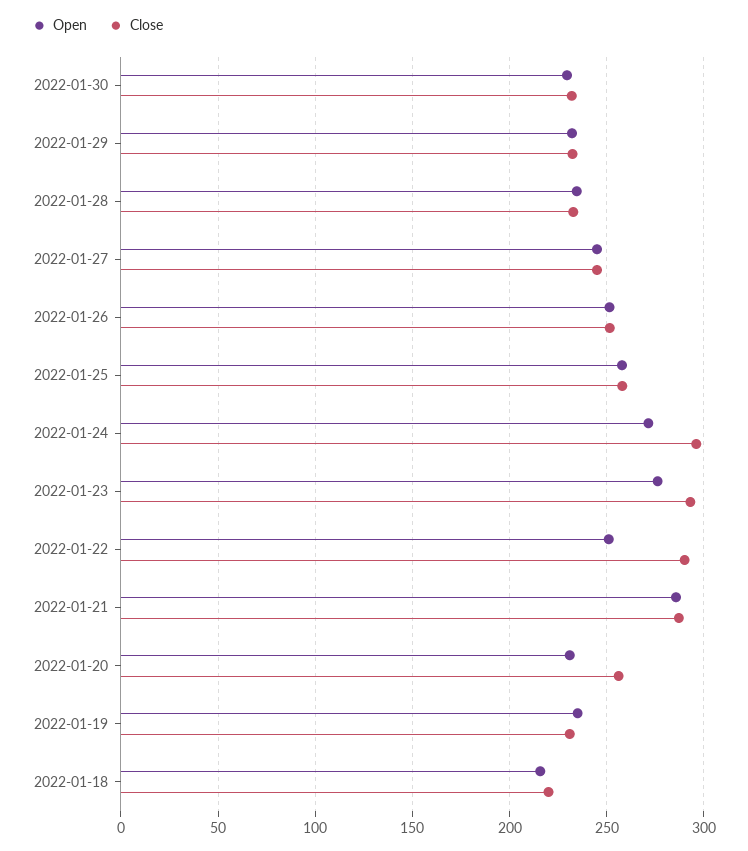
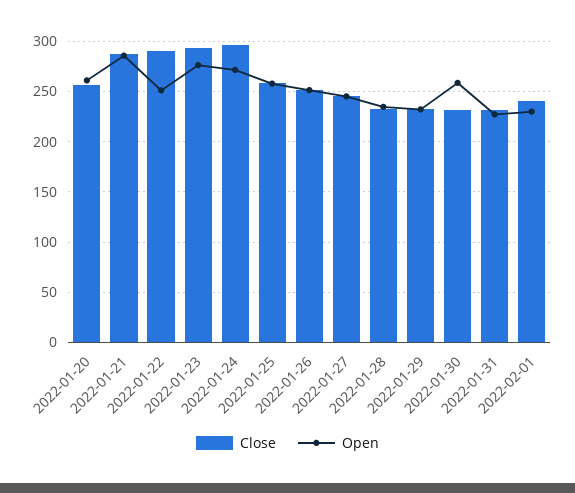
Open, 2022-01-30: 230 -> 260
Open, 2022-01-20: 230 -> 260
Open, 2022-01-19: 235 -> none
Close, 2022-01-19: 230 -> none
Open, 2022-01-18: 215 -> none
Close, 2022-01-18: 220 -> none
Close, 2022-01-31: none -> 230
Open, 2022-01-31: none -> 230
Close, 2022-02-01: none -> 240
Open, 2022-02-01: none -> 230

